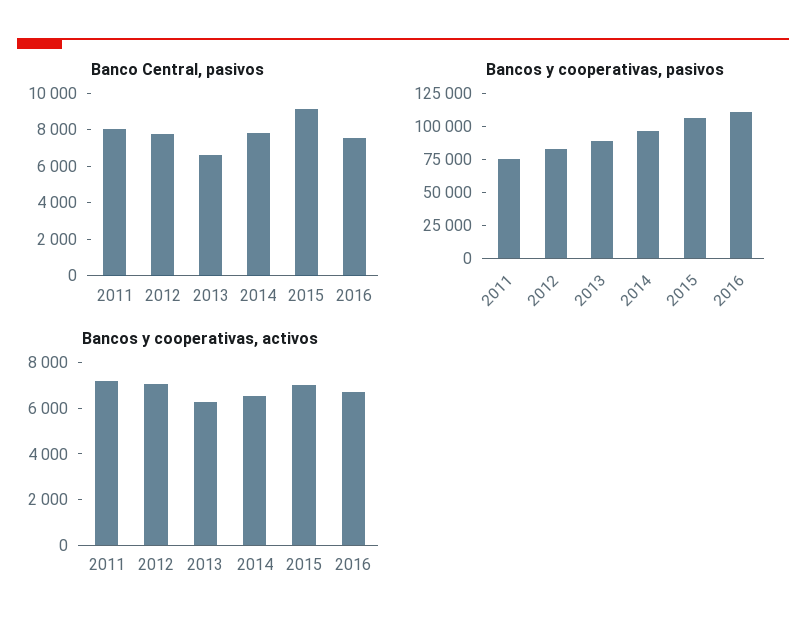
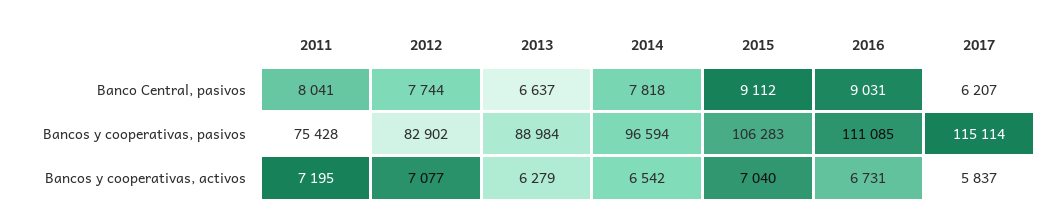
Banco Central, pasivos, 2016: 7500 -> 9031
Banco Central, pasivos, 2017: none -> 6207
Bancos y cooperativas, pasivos, 2017: none -> 115114
Bancos y cooperativas, activos, 2017: none -> 5837

